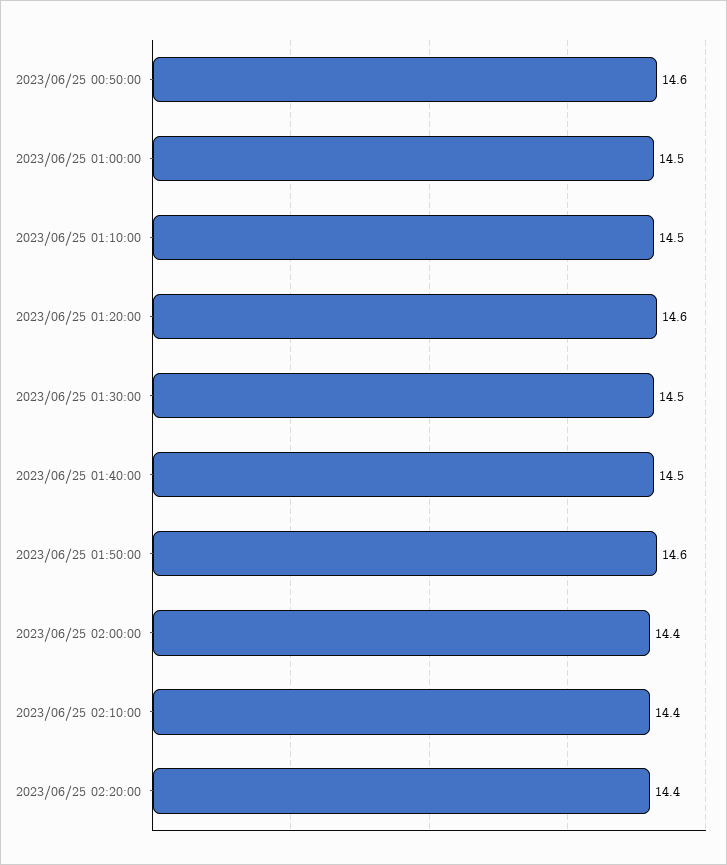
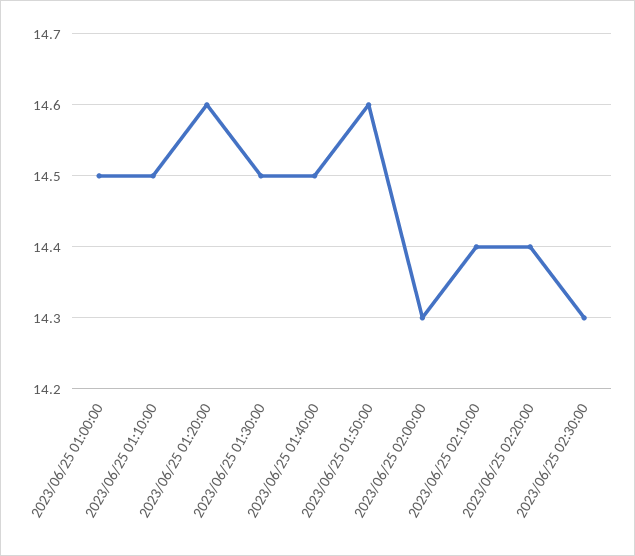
2023/06/25 00:50:00: 14.6 -> none
2023/06/25 02:00:00: 14.4 -> 14.3
2023/06/25 02:30:00: none -> 14.3

